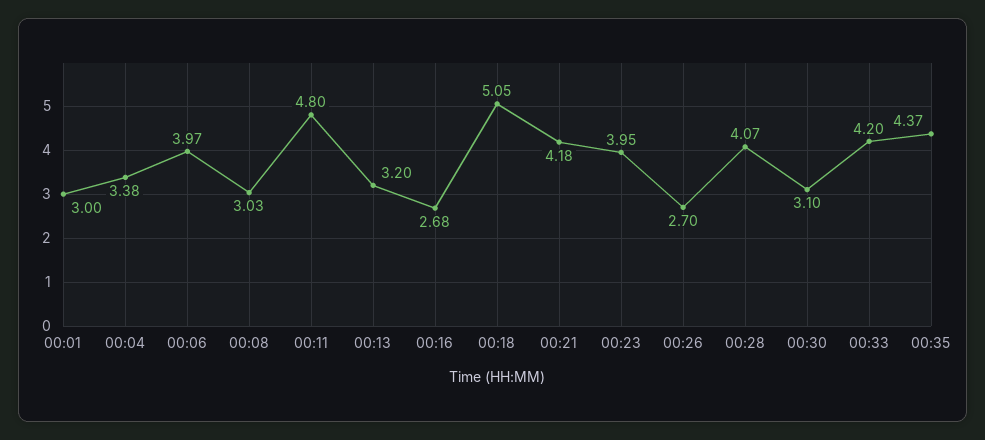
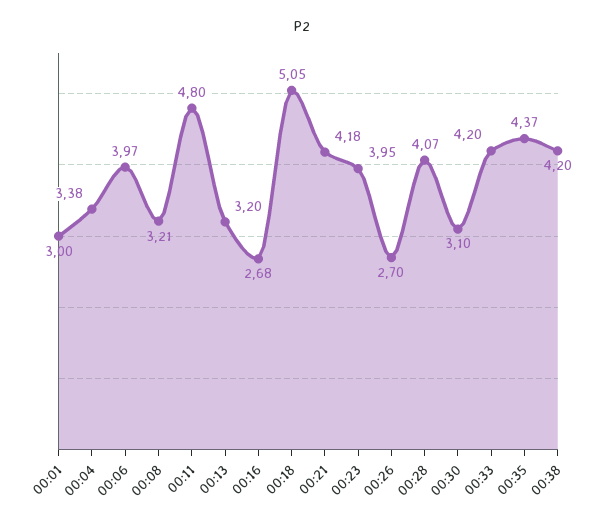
00:08: 3.03 -> 3.21
00:38: none -> 4.2

